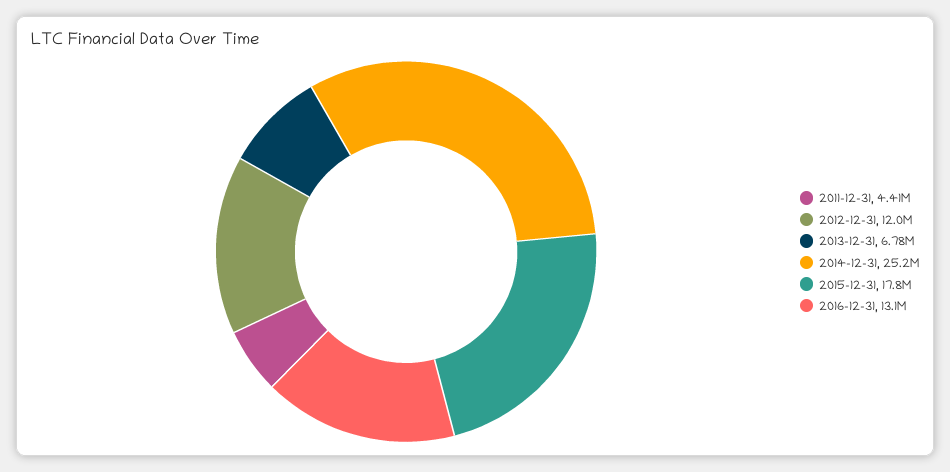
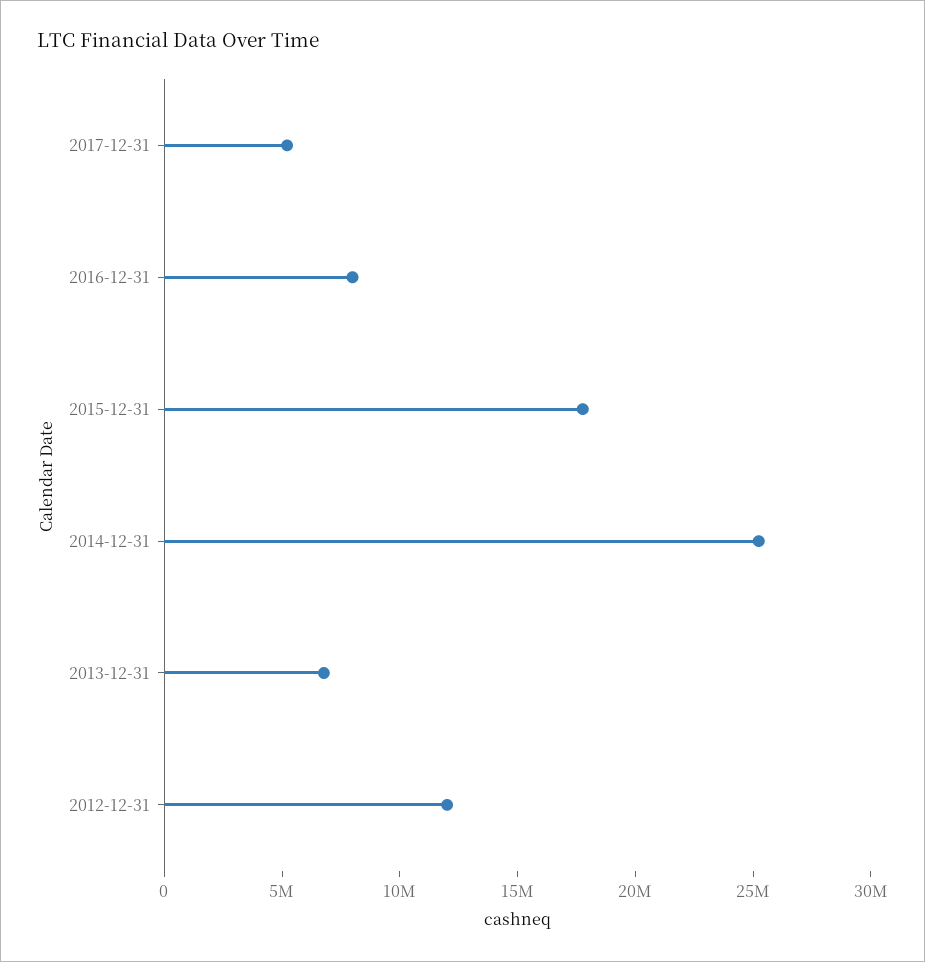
2011-12-31: 4410000 -> none
2016-12-31: 13100000 -> 8000000
2017-12-31: none -> 5000000

